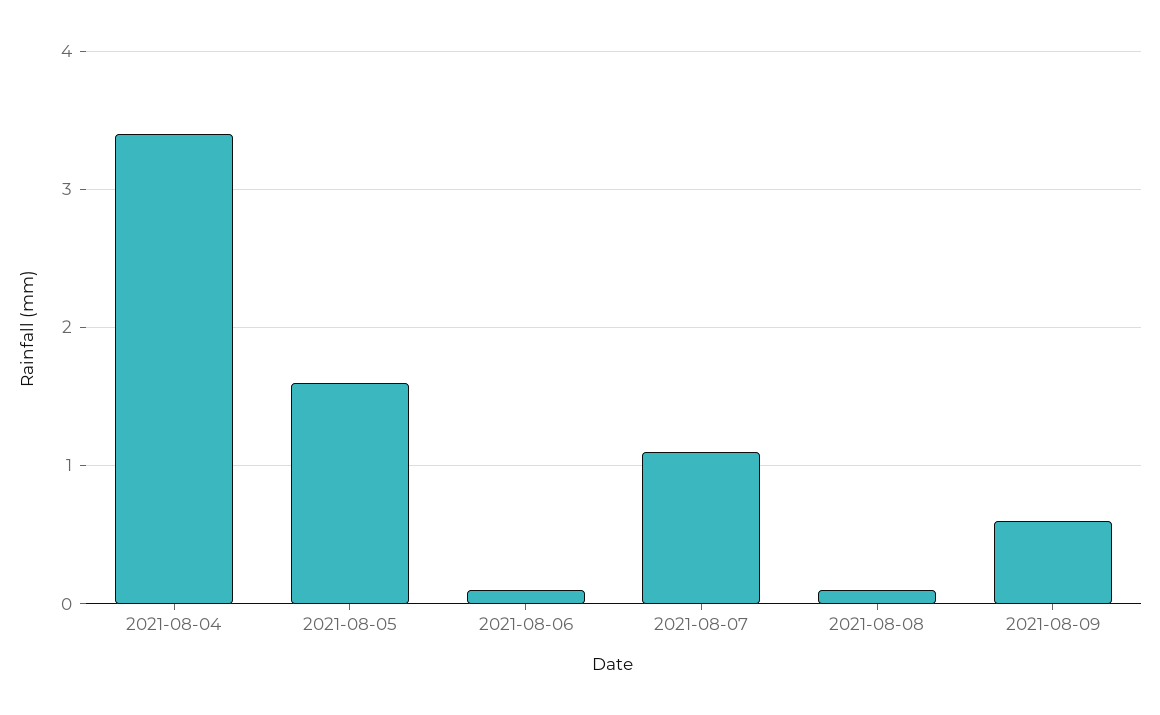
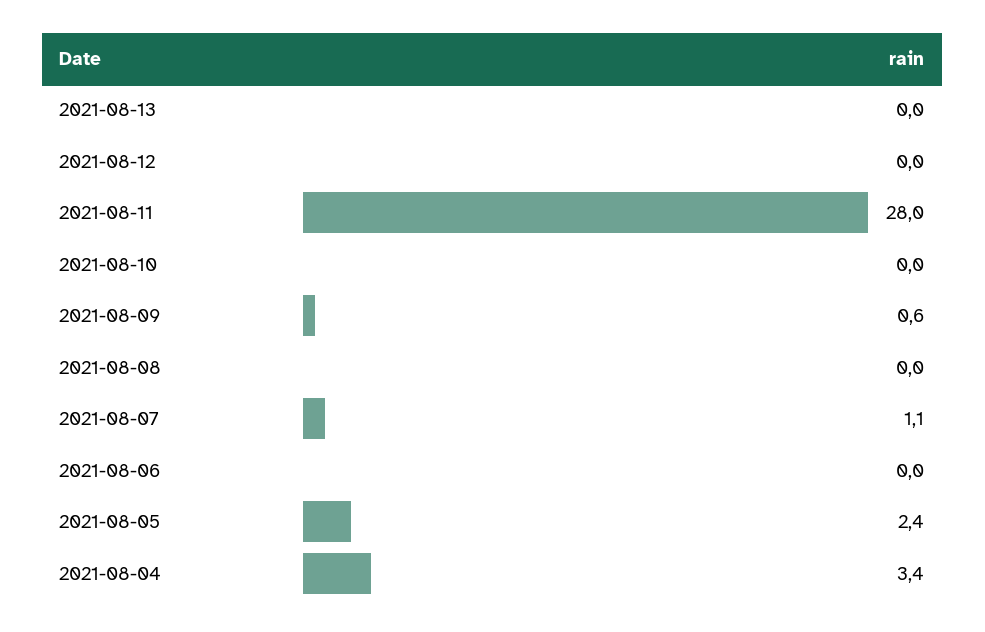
2021-08-05: 1.6 -> 2.4
2021-08-06: 0.1 -> 0
2021-08-08: 0.1 -> 0
2021-08-13: none -> 0
2021-08-12: none -> 0
2021-08-11: none -> 28
2021-08-10: none -> 0

